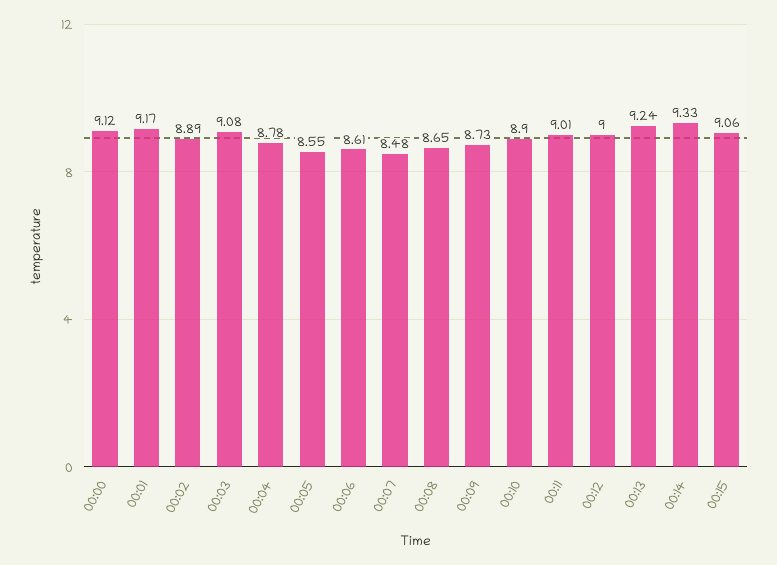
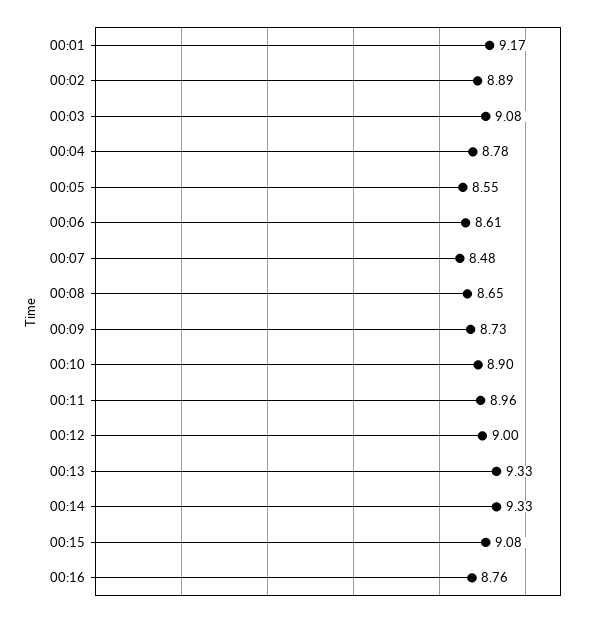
00:00: 9.12 -> none
00:11: 9.01 -> 8.96
00:13: 9.24 -> 9.33
00:15: 9.06 -> 9.08
00:16: none -> 8.76

